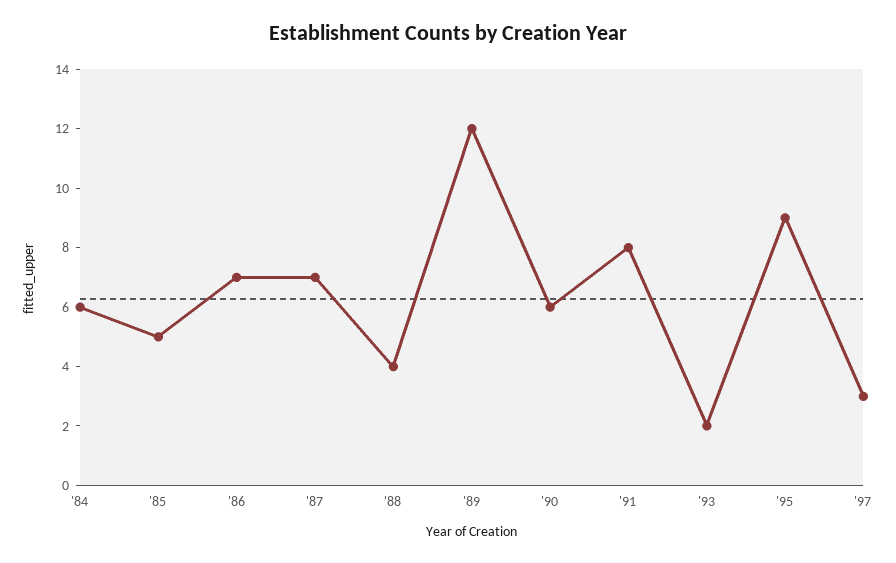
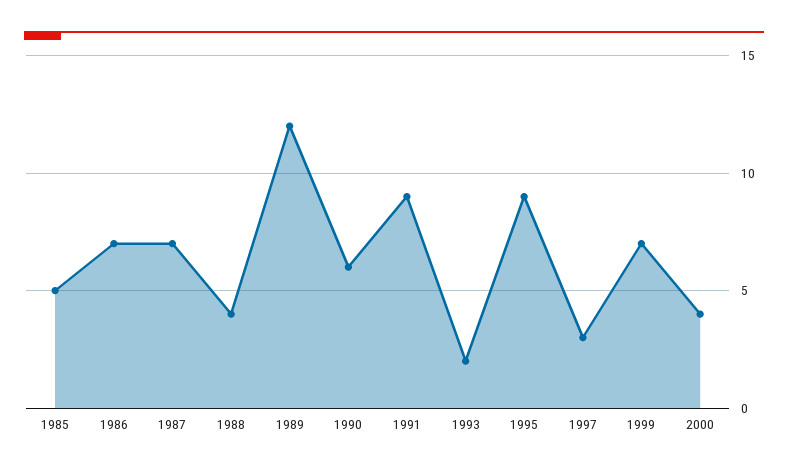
'84: 6 -> none
'91: 8 -> 9
1999: none -> 7
2000: none -> 4

